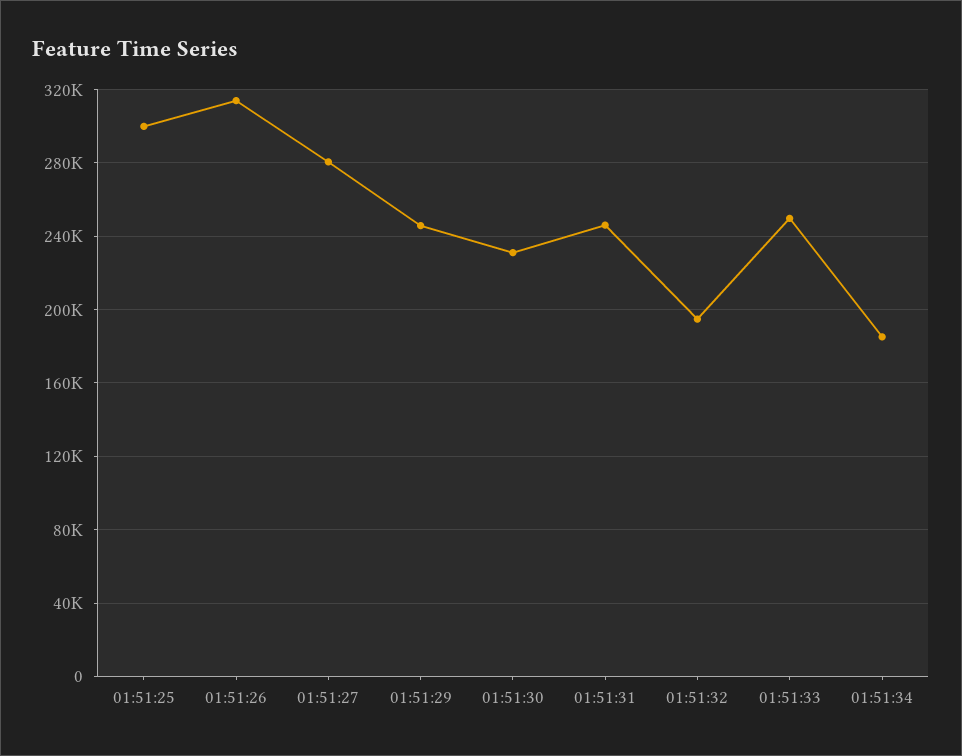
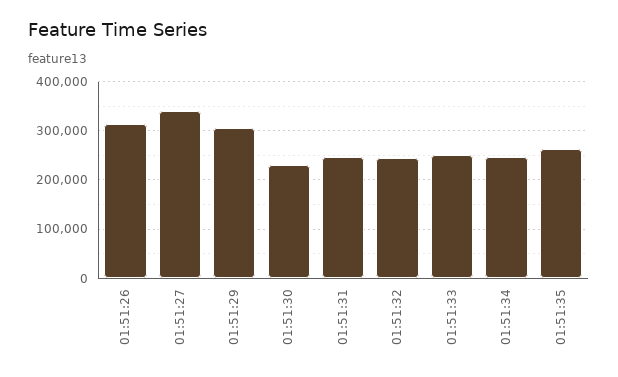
01:51:25: 300000 -> none
01:51:27: 280000 -> 340000
01:51:29: 245000 -> 300000
01:51:32: 195000 -> 240000
01:51:34: 185000 -> 240000
01:51:35: none -> 260000

